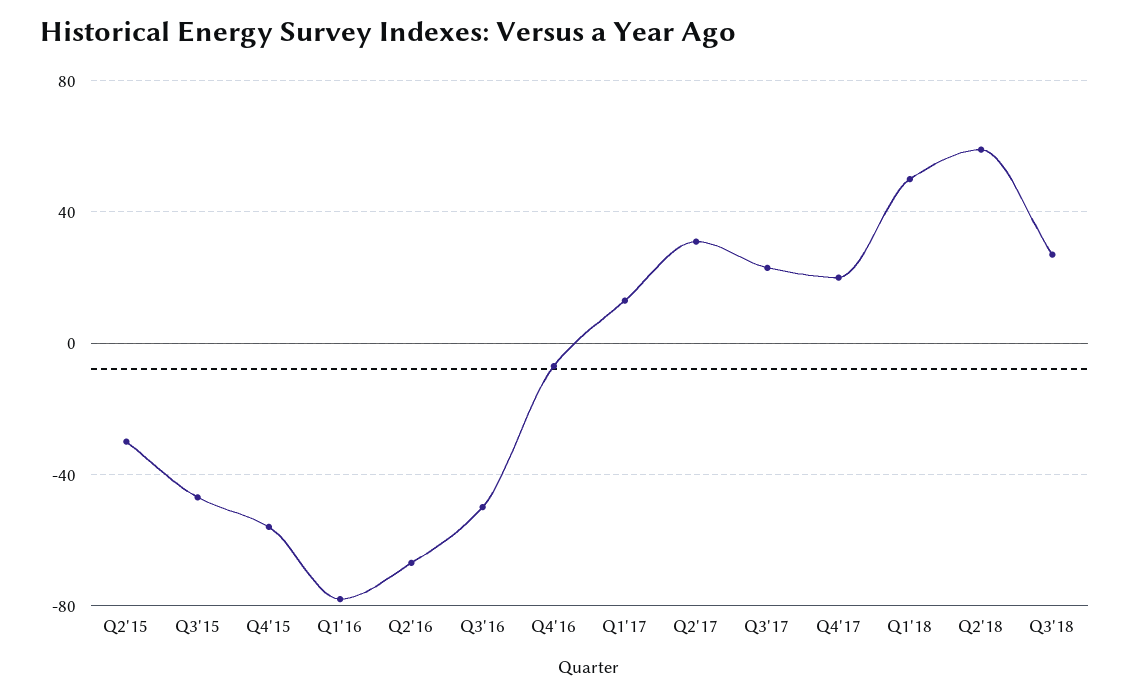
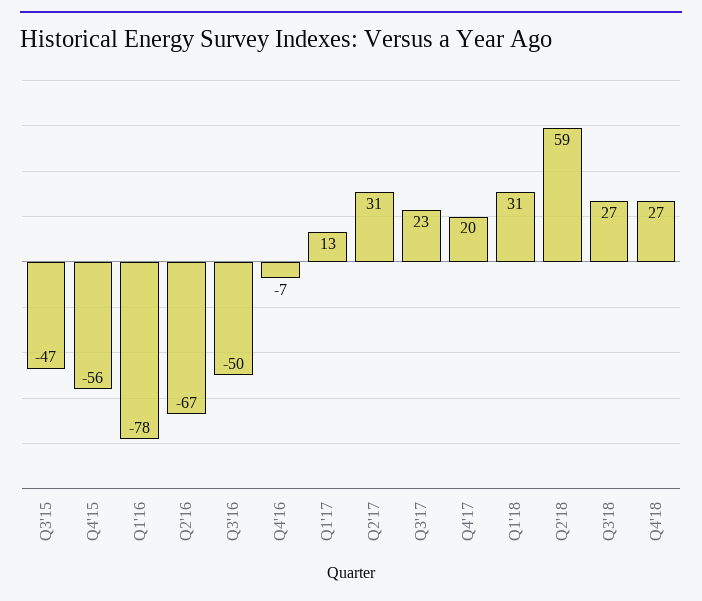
Q2'15: -30 -> none
Q1'18: 50 -> 31
Q4'18: none -> 27

